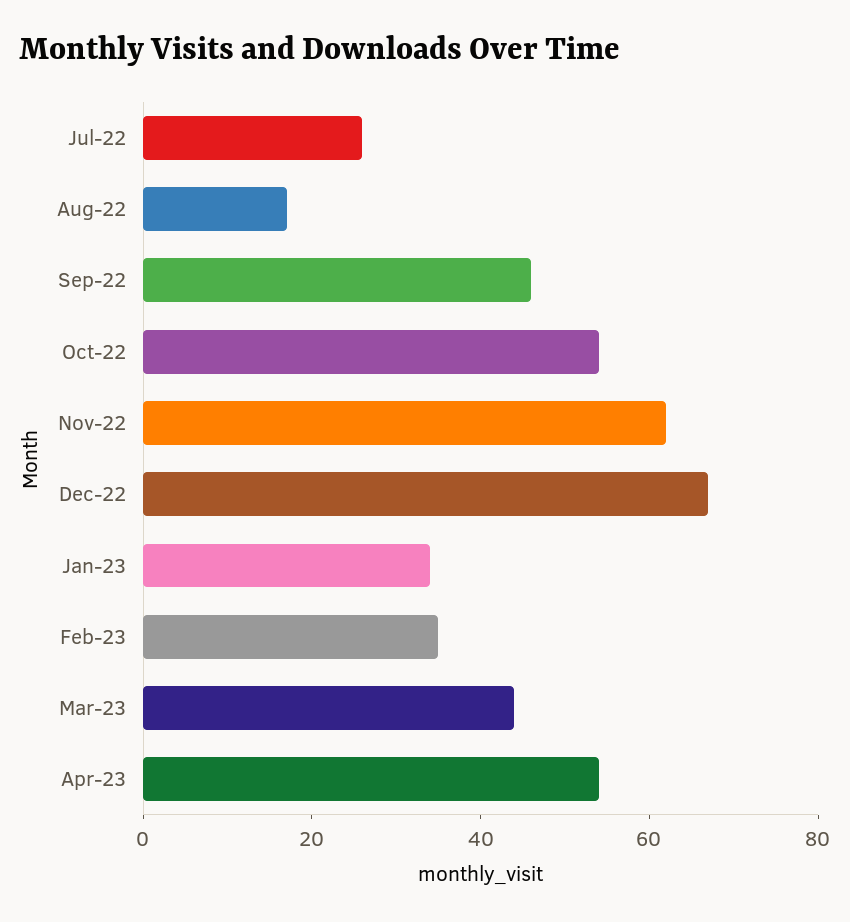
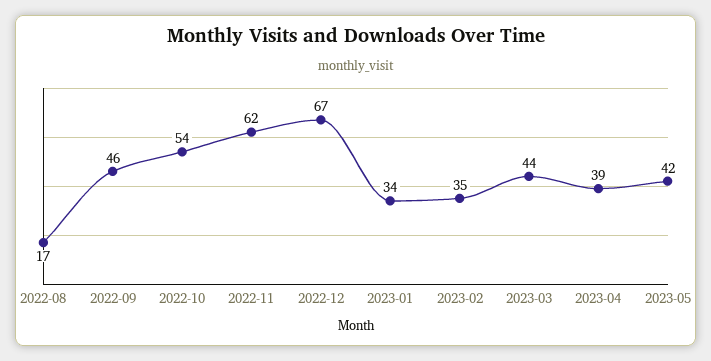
Jul-22: 25 -> none
Apr-23: 55 -> 39
2023-05: none -> 42

